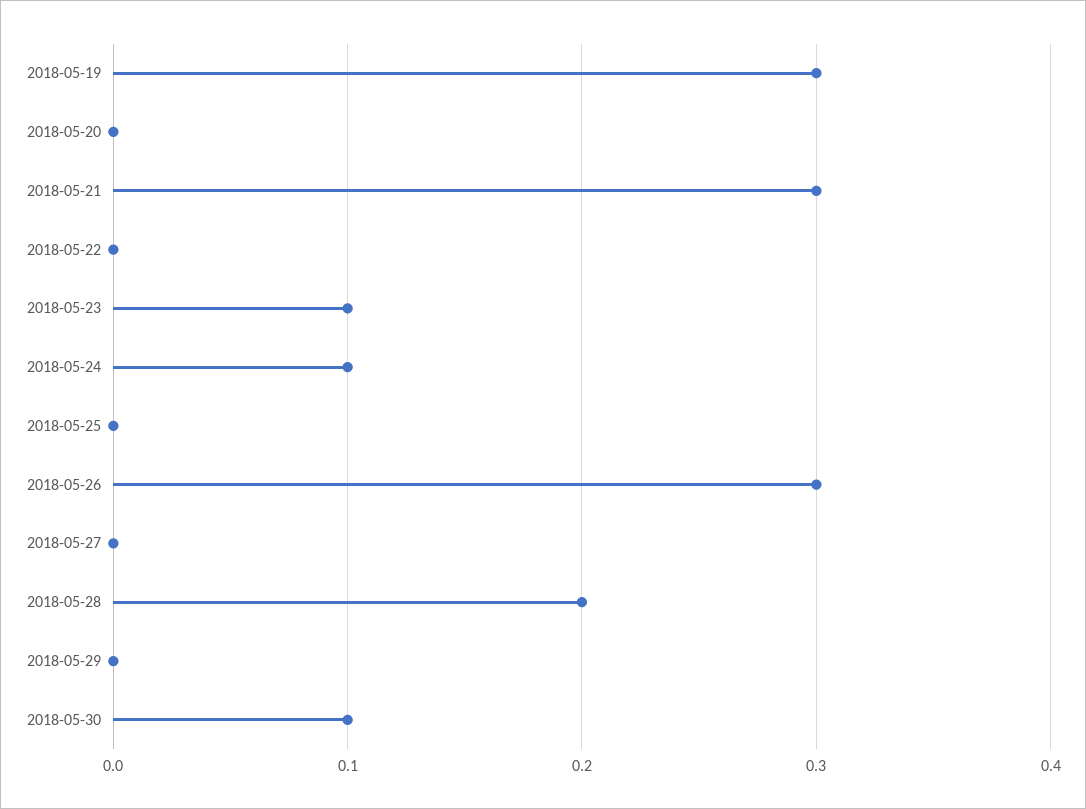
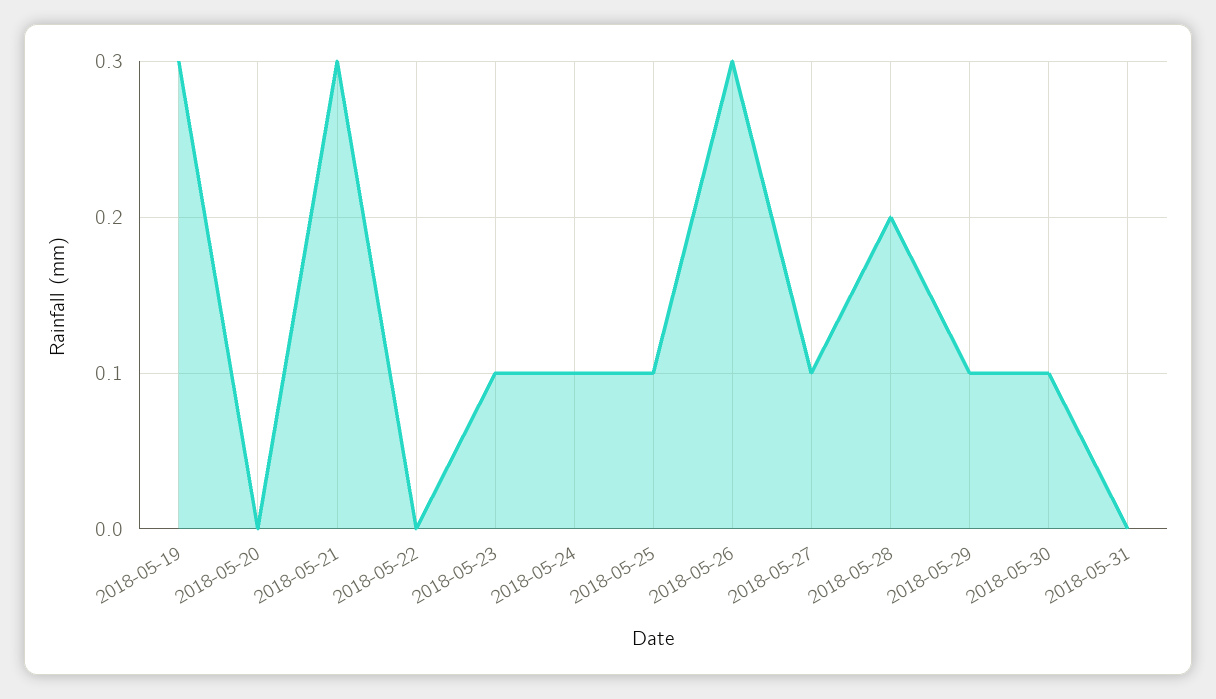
2018-05-25: 0 -> 0.1
2018-05-27: 0 -> 0.1
2018-05-29: 0 -> 0.1
2018-05-31: none -> 0

